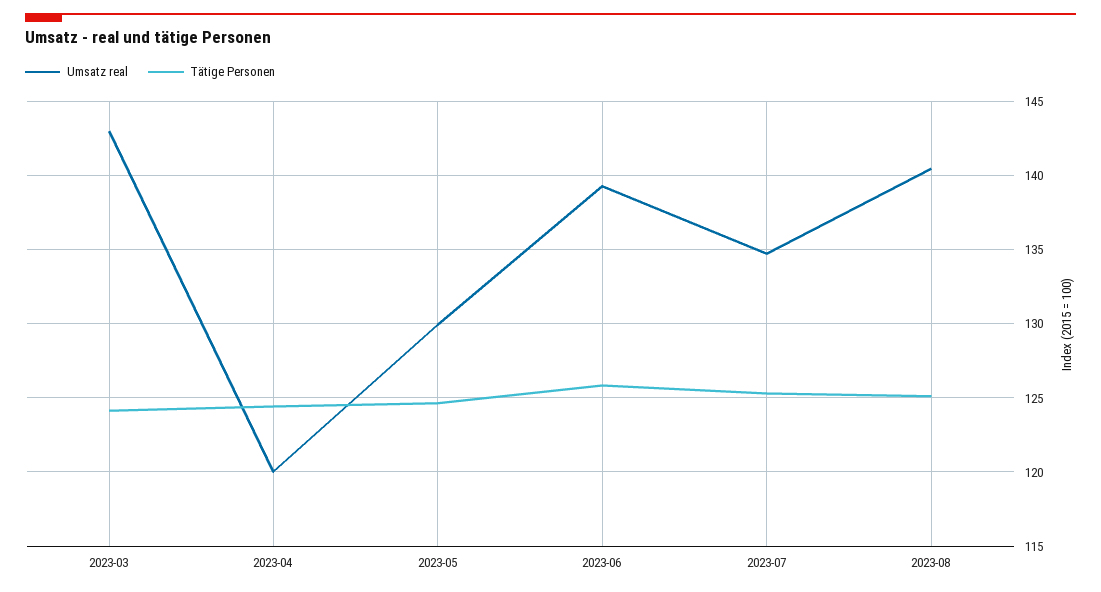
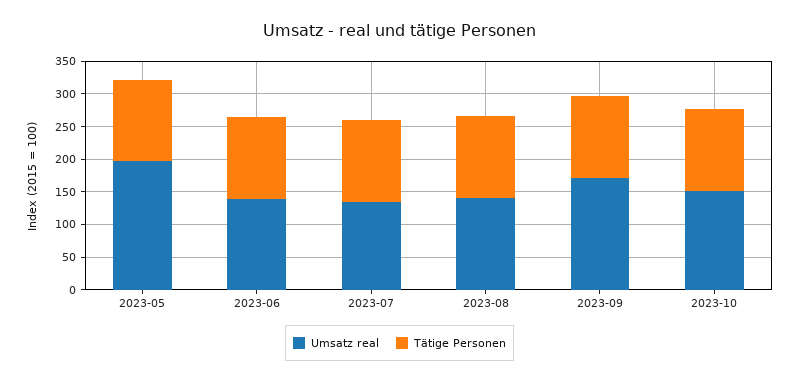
Umsatz real, 2023-03: 143 -> none
Tätige Personen, 2023-03: 124 -> none
Umsatz real, 2023-04: 120 -> none
Tätige Personen, 2023-04: 124.5 -> none
Umsatz real, 2023-05: 130 -> 200
Umsatz real, 2023-09: none -> 175
Tätige Personen, 2023-09: none -> 125
Umsatz real, 2023-10: none -> 150
Tätige Personen, 2023-10: none -> 125

